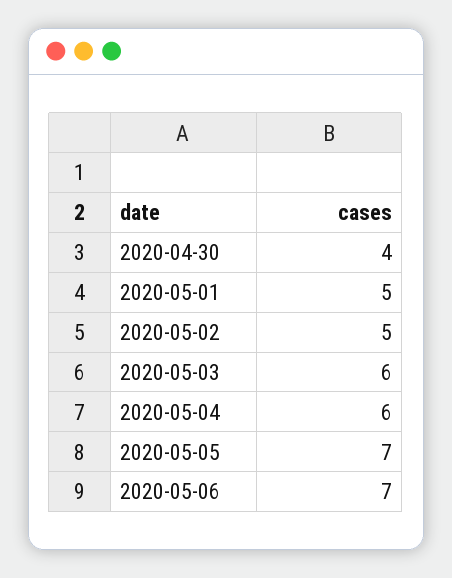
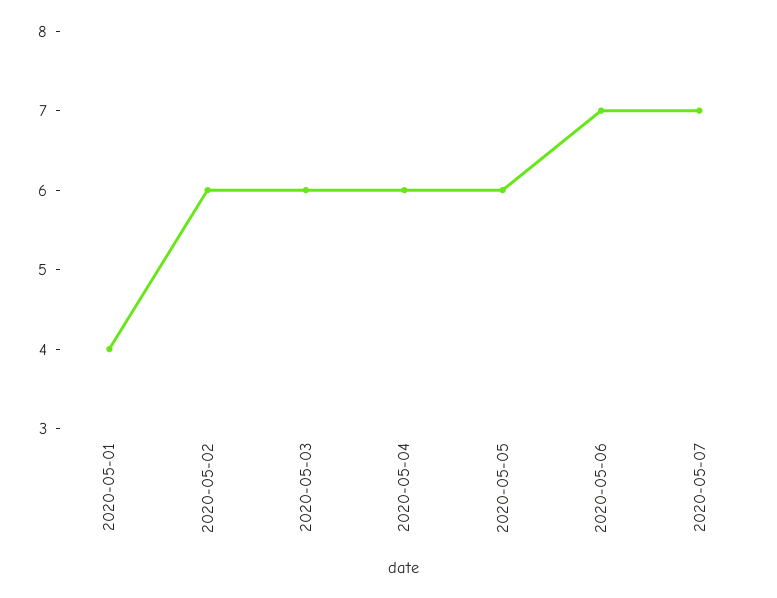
2020-04-30: 4 -> none
2020-05-01: 5 -> 4
2020-05-02: 5 -> 6
2020-05-05: 7 -> 6
2020-05-07: none -> 7

